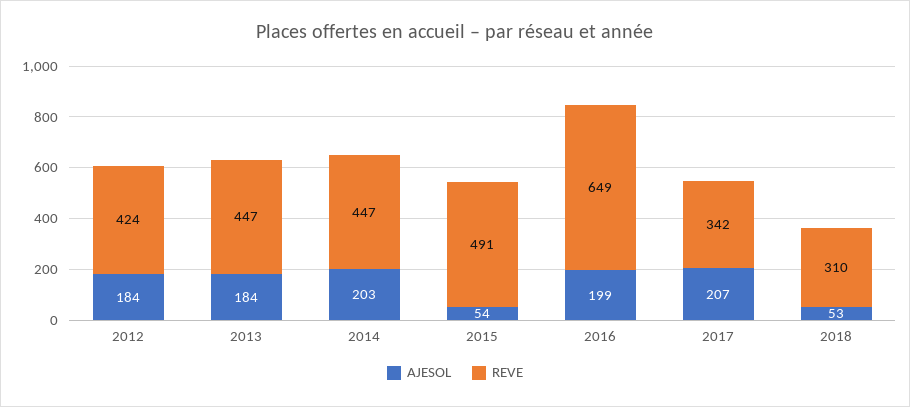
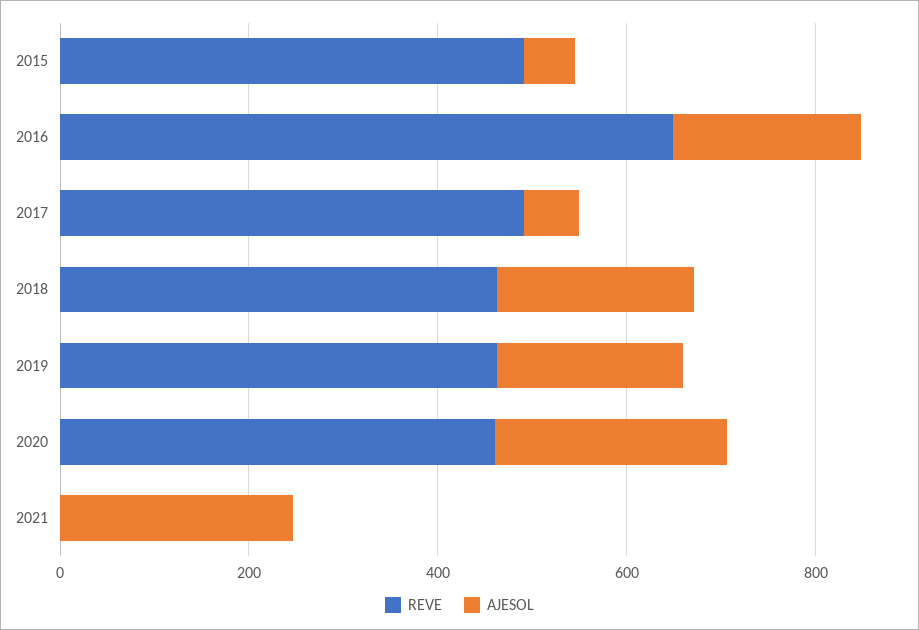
AJESOL, 2012: 184 -> none
REVE, 2012: 424 -> none
AJESOL, 2013: 184 -> none
REVE, 2013: 447 -> none
AJESOL, 2014: 203 -> none
REVE, 2014: 447 -> none
AJESOL, 2017: 207 -> 50
REVE, 2017: 342 -> 500
AJESOL, 2018: 53 -> 200
REVE, 2018: 310 -> 450
REVE, 2019: none -> 450
AJESOL, 2019: none -> 200
REVE, 2020: none -> 450
AJESOL, 2020: none -> 250
REVE, 2021: none -> 0
AJESOL, 2021: none -> 250

